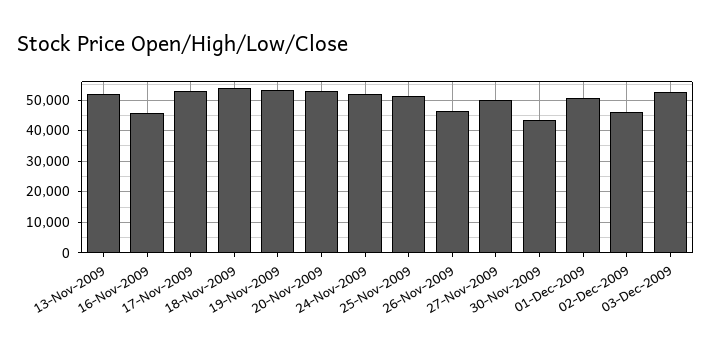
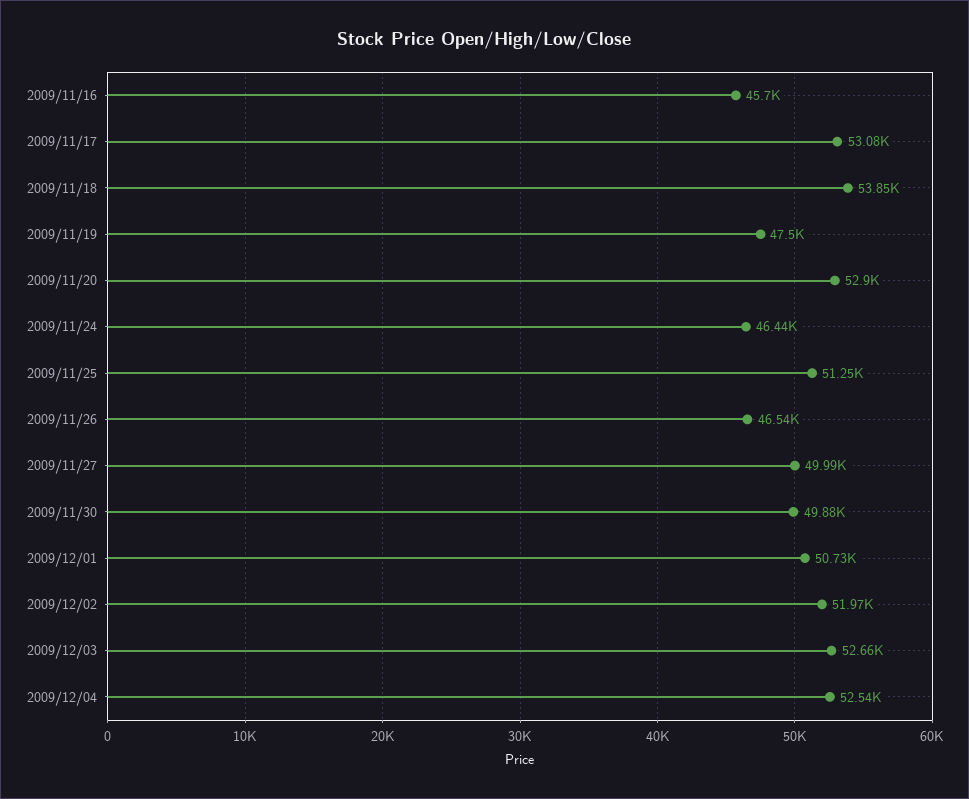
13-Nov-2009: 52000 -> none
19-Nov-2009: 54000 -> 47500
24-Nov-2009: 52000 -> 46440
30-Nov-2009: 44000 -> 49880
02-Dec-2009: 46000 -> 51970
2009/12/04: none -> 52540

